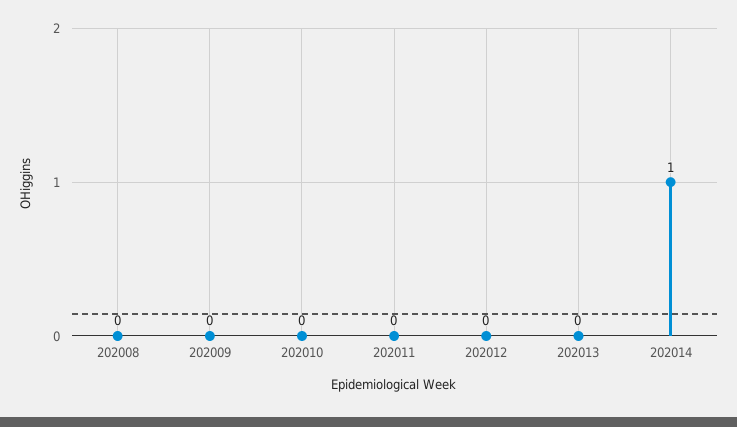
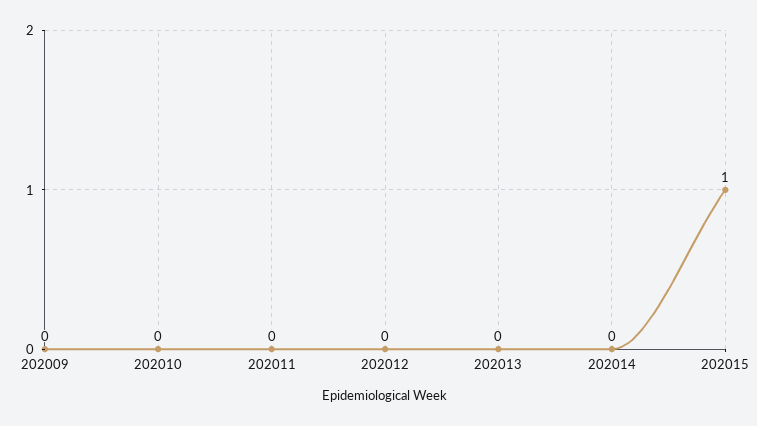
202008: 0 -> none
202014: 1 -> 0
202015: none -> 1

